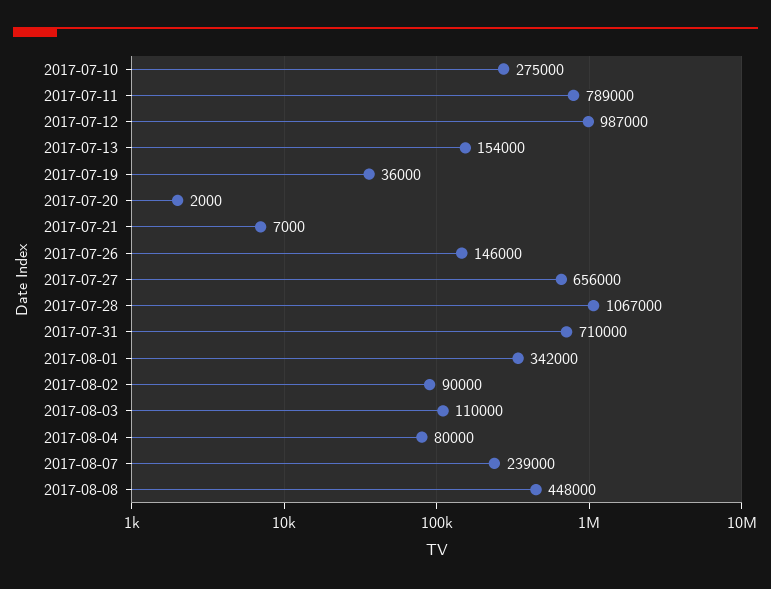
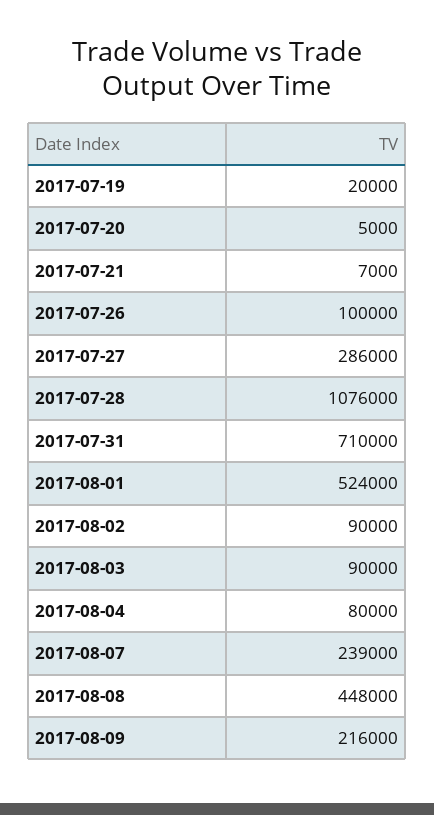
2017-07-10: 275000 -> none
2017-07-11: 789000 -> none
2017-07-12: 987000 -> none
2017-07-13: 154000 -> none
2017-07-19: 36000 -> 20000
2017-07-20: 2000 -> 5000
2017-07-26: 146000 -> 100000
2017-07-27: 656000 -> 286000
2017-07-28: 1067000 -> 1076000
2017-08-01: 342000 -> 524000
2017-08-03: 110000 -> 90000
2017-08-09: none -> 216000

